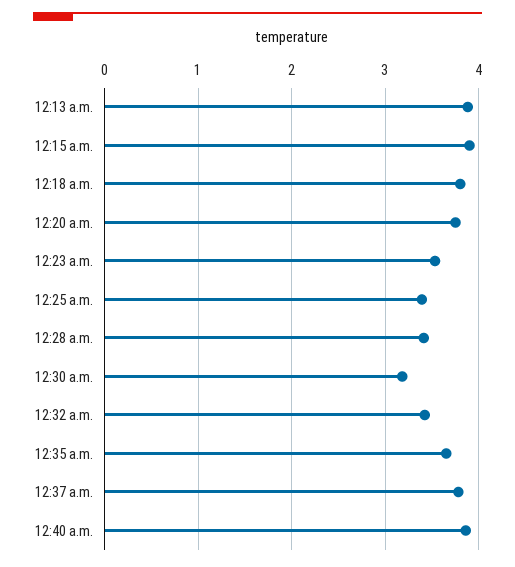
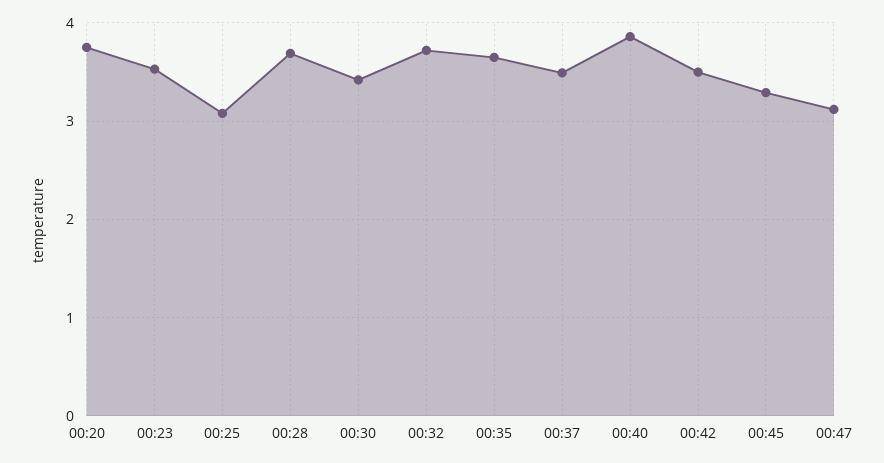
12:13 a.m.: 3.9 -> none
12:15 a.m.: 3.9 -> none
12:18 a.m.: 3.8 -> none
12:25 a.m.: 3.4 -> 3.1
12:28 a.m.: 3.4 -> 3.7
12:30 a.m.: 3.2 -> 3.4
12:32 a.m.: 3.4 -> 3.7
12:37 a.m.: 3.8 -> 3.5
00:42: none -> 3.5
00:45: none -> 3.3
00:47: none -> 3.1

